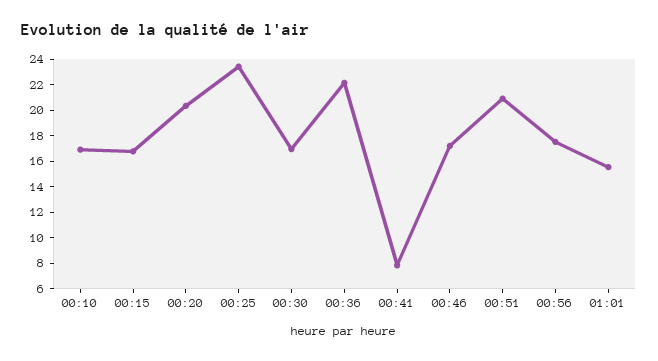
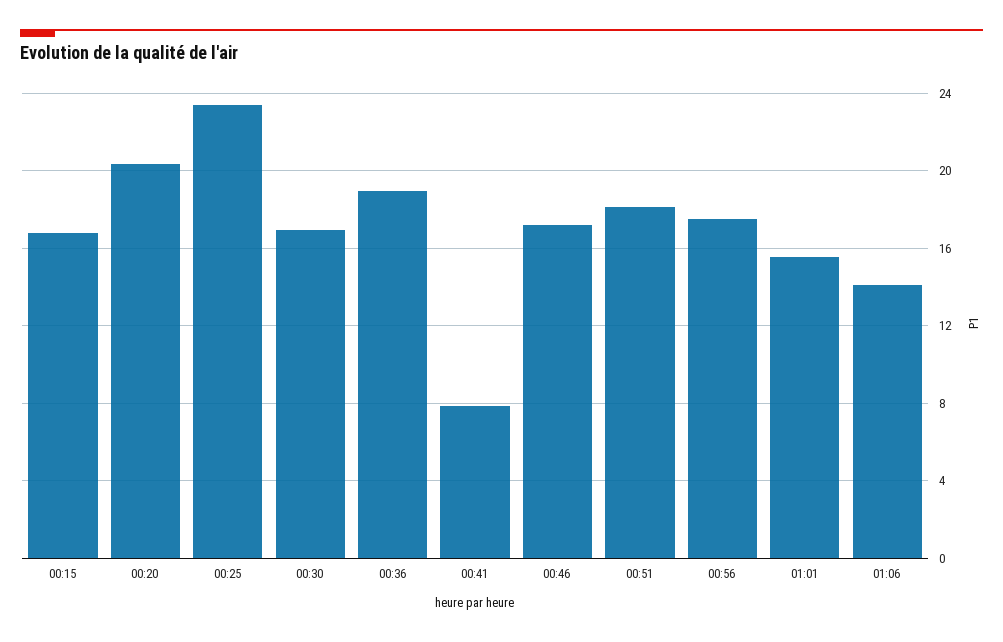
00:10: 17 -> none
00:36: 22 -> 19
00:51: 21 -> 18
01:06: none -> 14

